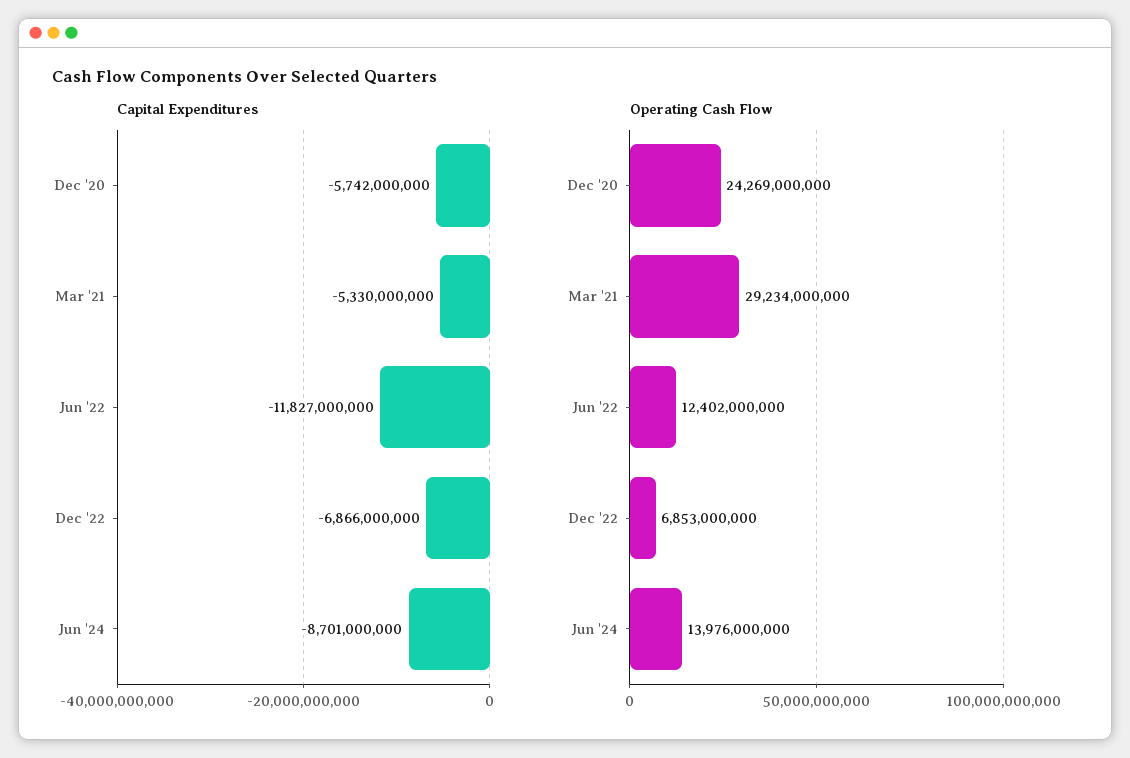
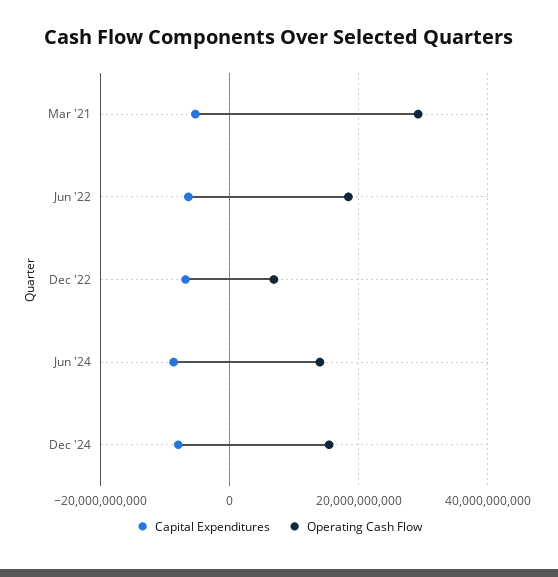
Capital Expenditures, Dec '20: -5742000000 -> none
Capital Expenditures, Jun '22: -11827000000 -> -6000000000
Operating Cash Flow, Dec '20: 24269000000 -> none
Operating Cash Flow, Jun '22: 12402000000 -> 18000000000
Capital Expenditures, Dec '24: none -> -8000000000
Operating Cash Flow, Dec '24: none -> 16000000000

